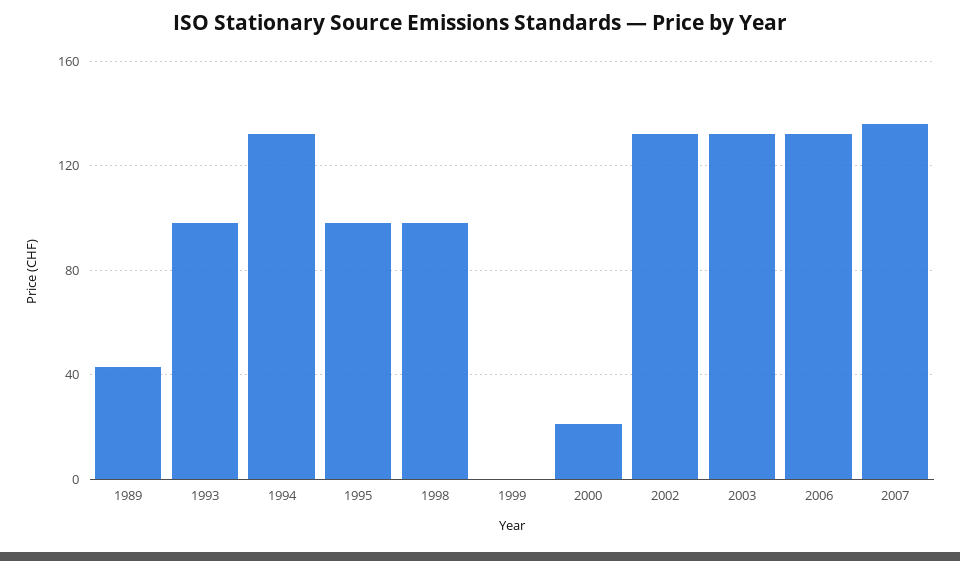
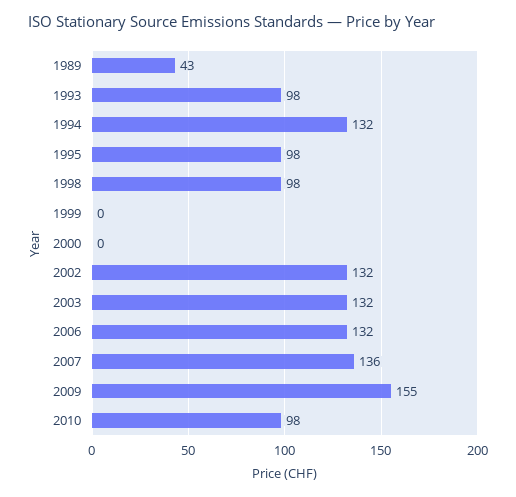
2000: 20 -> 0
2009: none -> 155
2010: none -> 98

